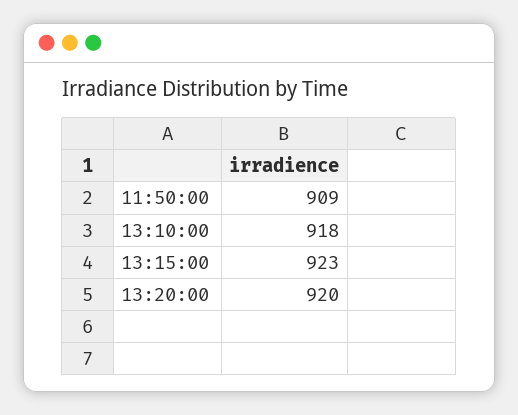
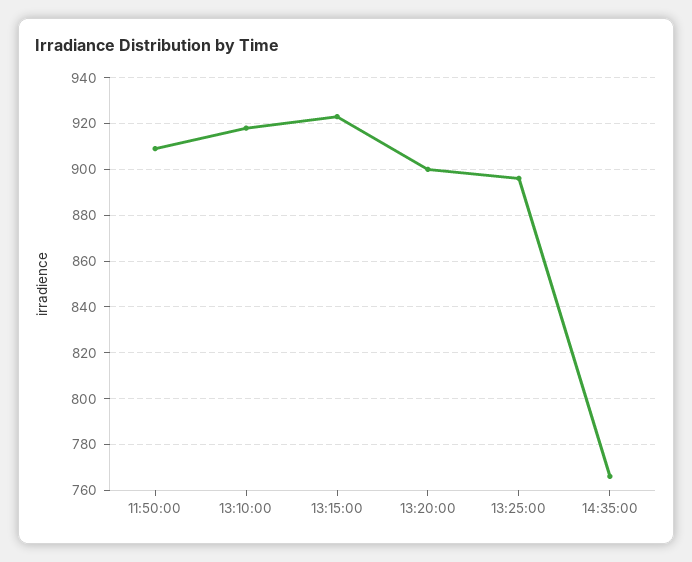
13:20:00: 920 -> 900
13:25:00: none -> 895
14:35:00: none -> 765

